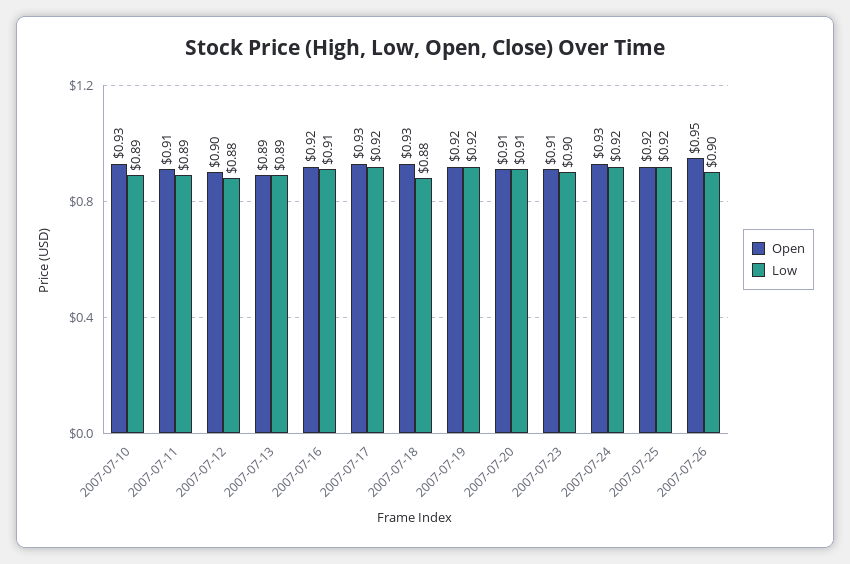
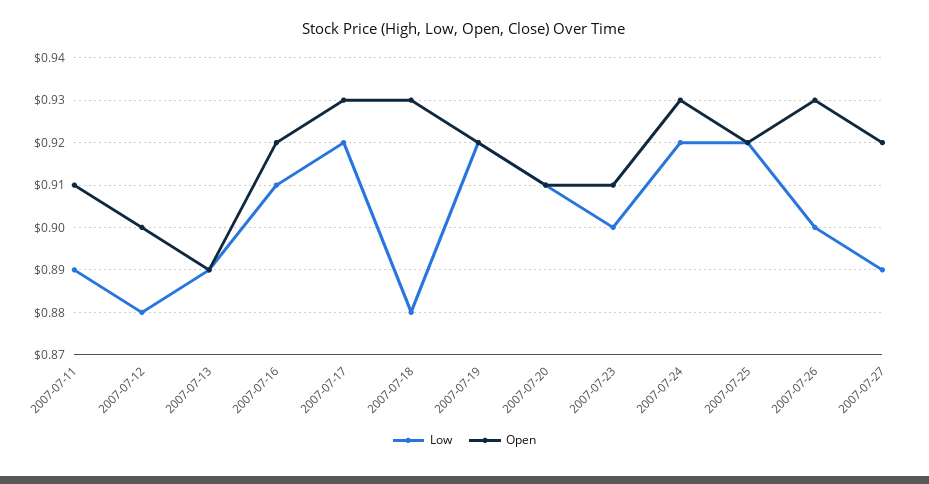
Open, 2007-07-10: 0.93 -> none
Low, 2007-07-10: 0.89 -> none
Open, 2007-07-26: 0.95 -> 0.93
Low, 2007-07-27: none -> 0.89
Open, 2007-07-27: none -> 0.92

